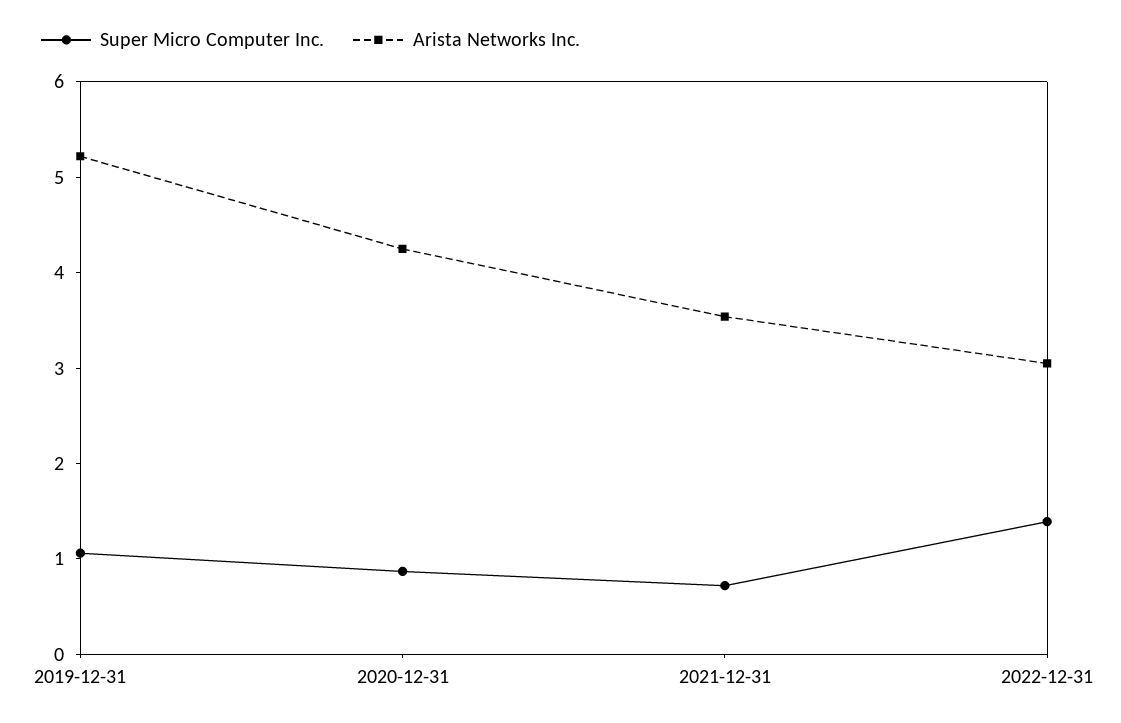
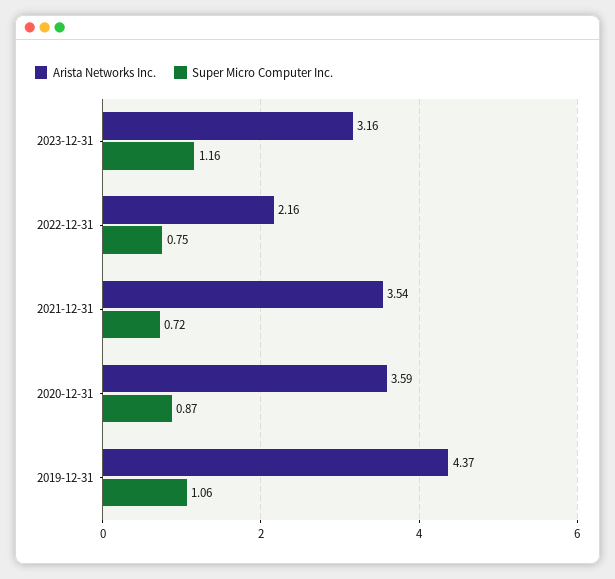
Arista Networks Inc., 2019-12-31: 5.2 -> 4.37
Arista Networks Inc., 2020-12-31: 4.2 -> 3.59
Super Micro Computer Inc., 2022-12-31: 1.4 -> 0.75
Arista Networks Inc., 2022-12-31: 3 -> 2.16
Arista Networks Inc., 2023-12-31: none -> 3.16
Super Micro Computer Inc., 2023-12-31: none -> 1.16

